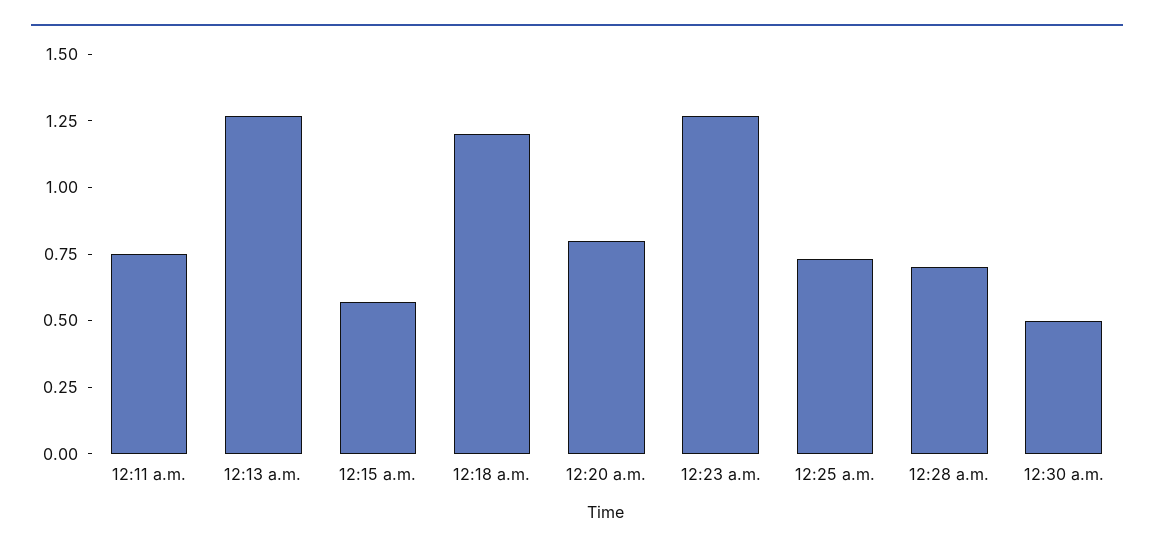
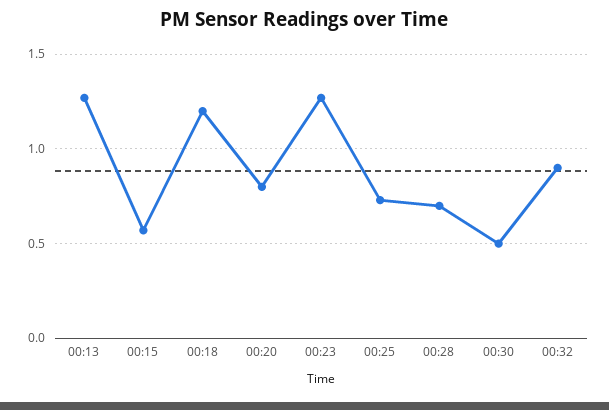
12:11 a.m.: 0.75 -> none
00:32: none -> 0.9

